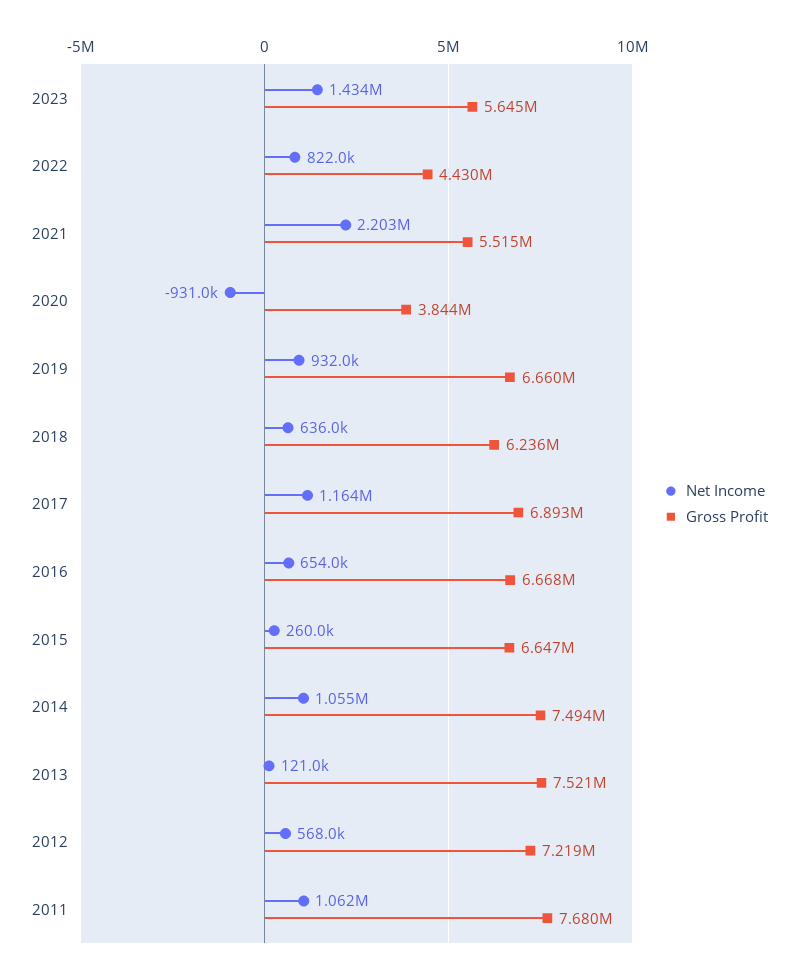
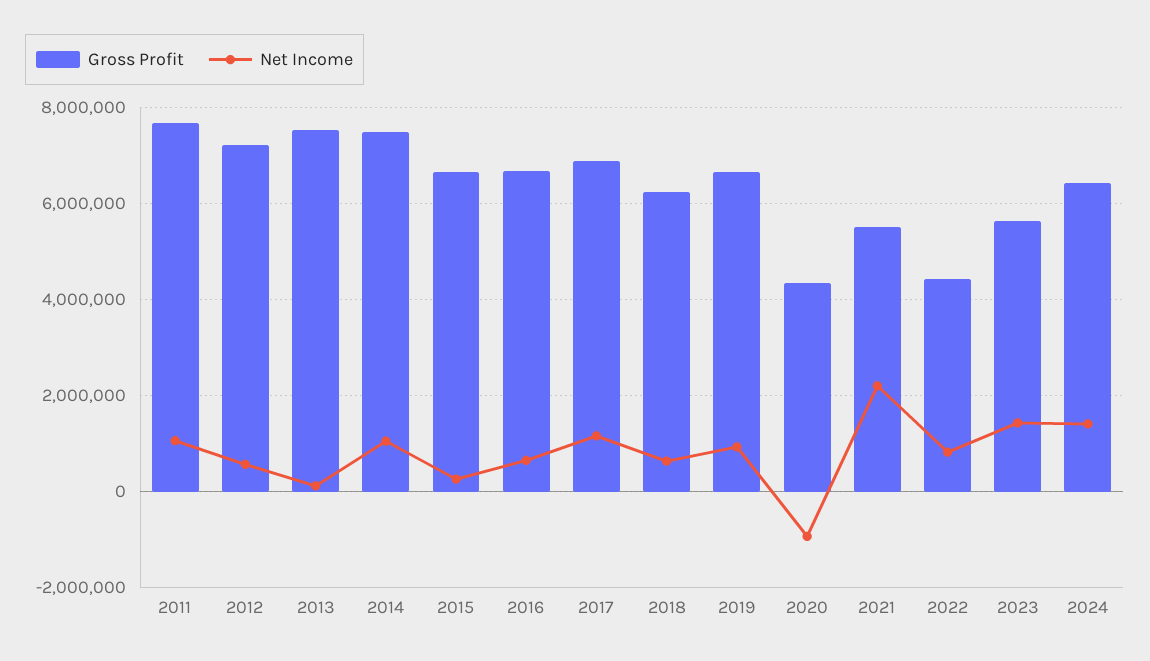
Gross Profit, 2020: 3844000 -> 4400000
Gross Profit, 2024: none -> 6400000
Net Income, 2024: none -> 1400000

